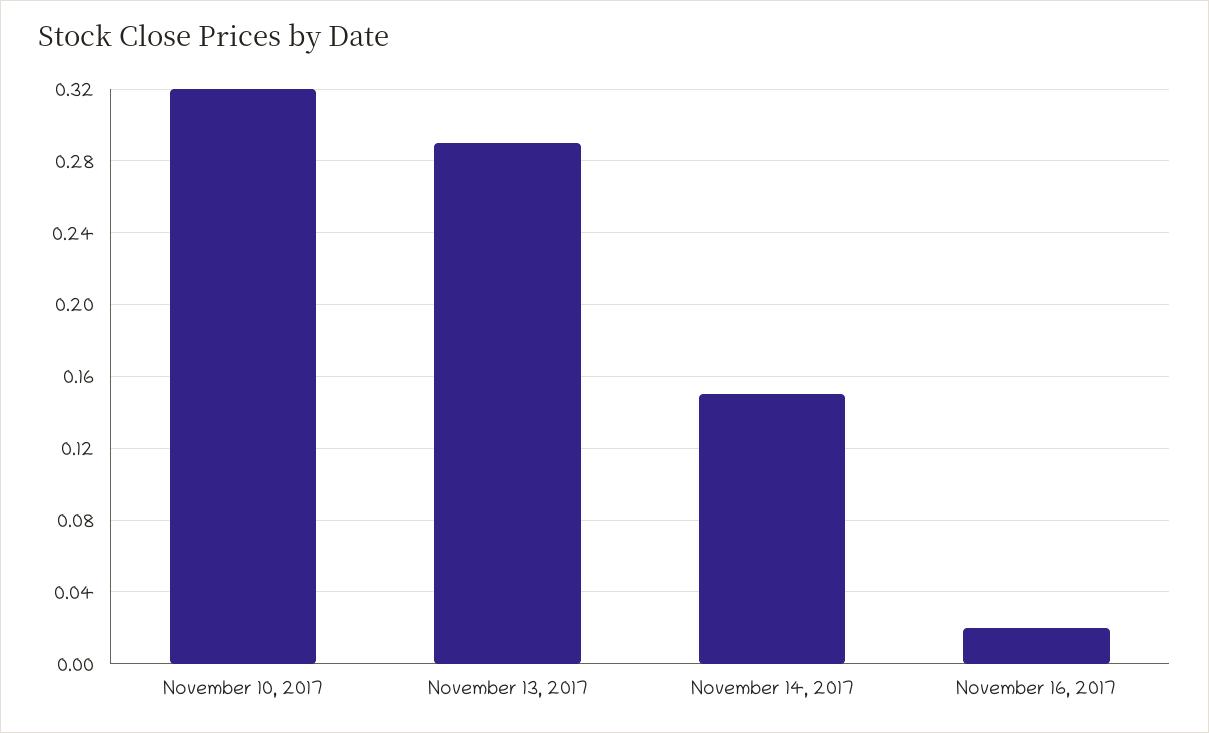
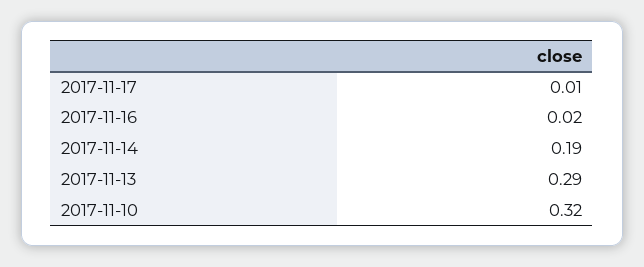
November 14, 2017: 0.15 -> 0.19
2017-11-17: none -> 0.01

